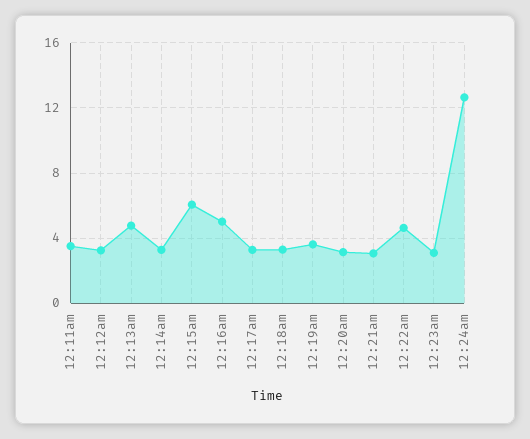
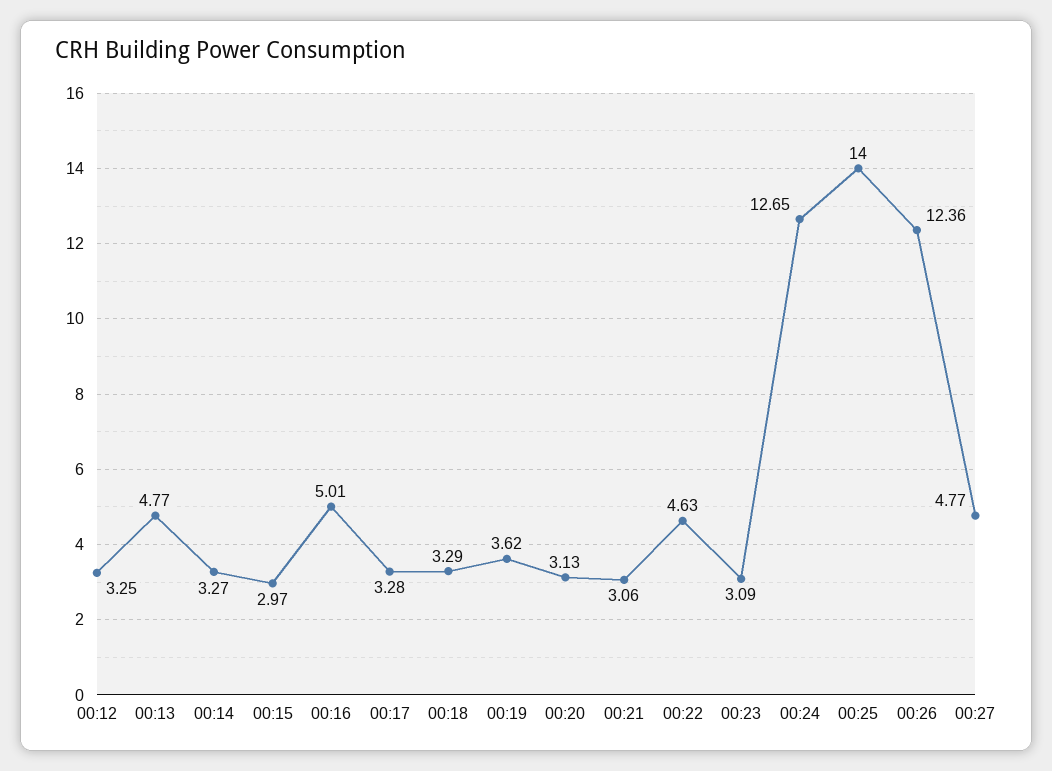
12:11am: 3.5 -> none
12:15am: 6 -> 2.97
00:25: none -> 14
00:26: none -> 12.36
00:27: none -> 4.77

